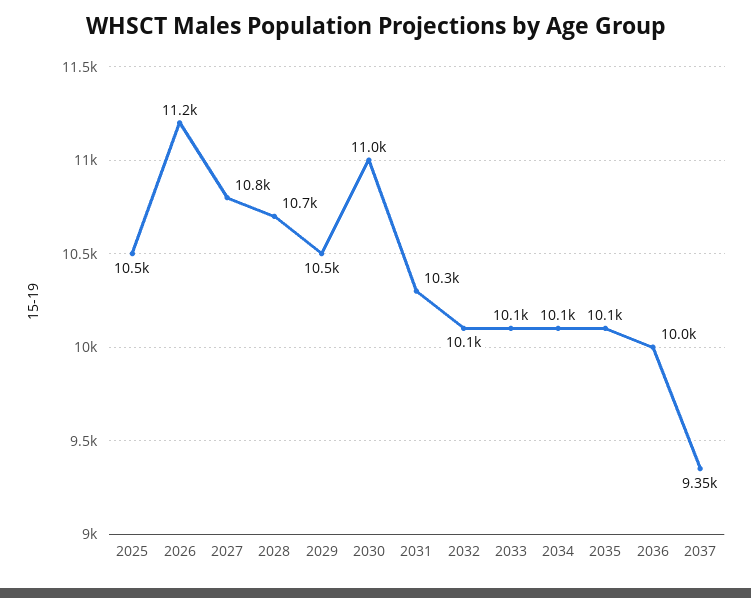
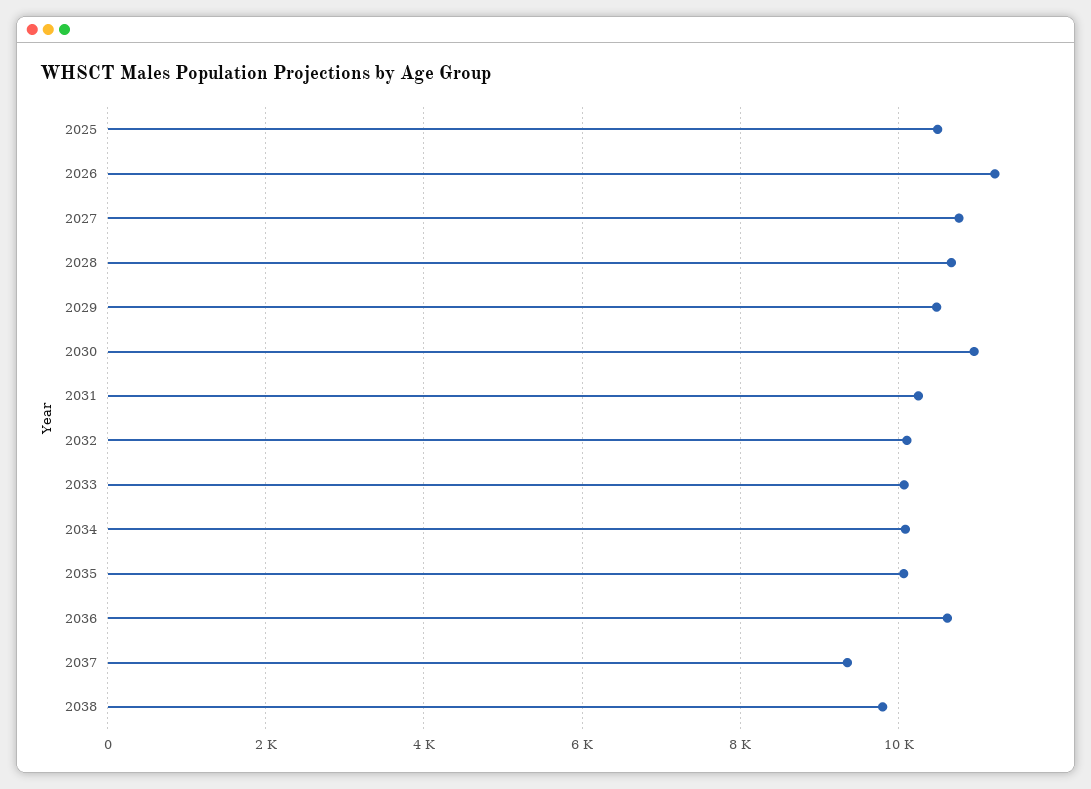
2036: 10000 -> 10600
2038: none -> 9800

